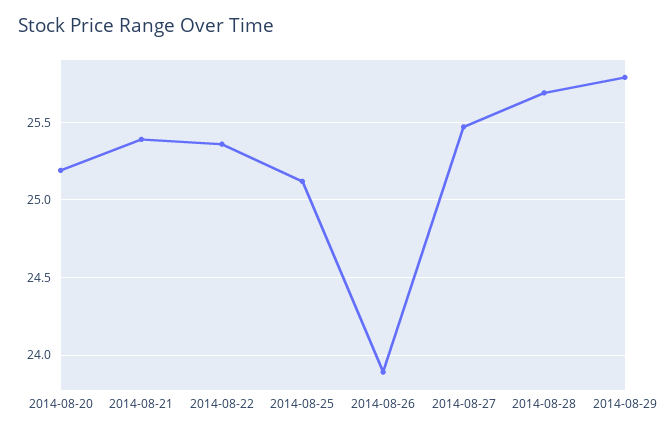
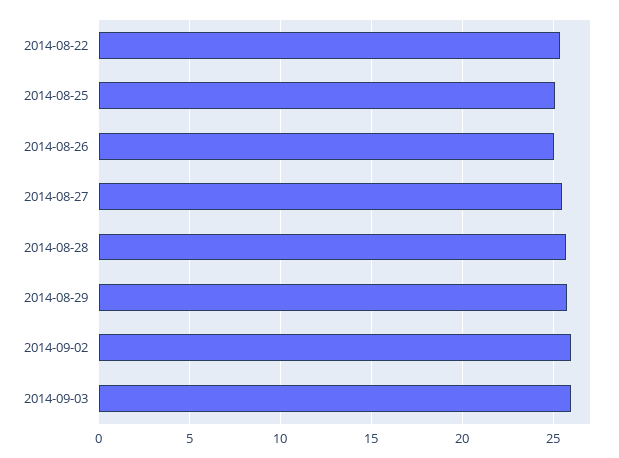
2014-08-20: 25.2 -> none
2014-08-21: 25.4 -> none
2014-08-26: 23.9 -> 25
2014-09-02: none -> 26
2014-09-03: none -> 26

